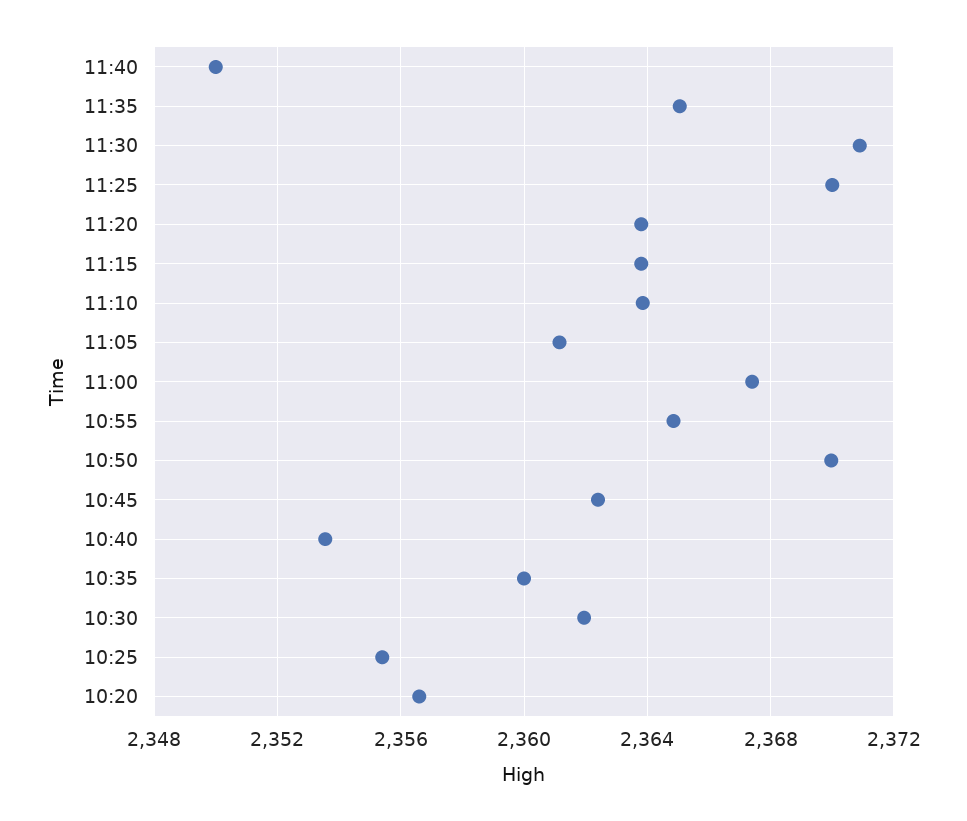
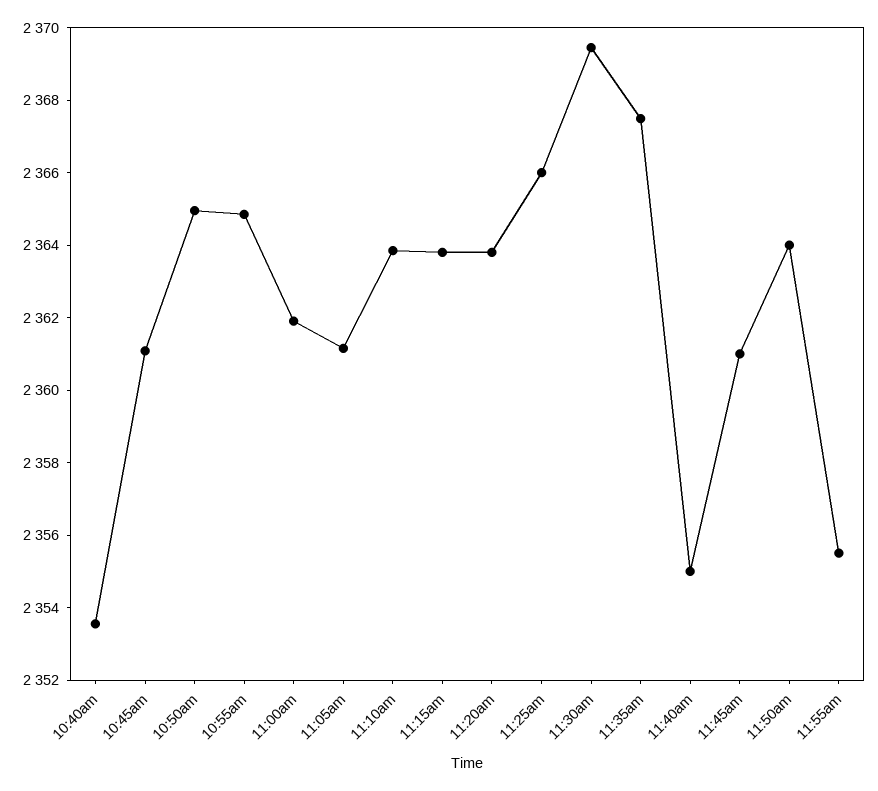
11:40: 2350 -> 2355
11:35: 2365 -> 2367.5
11:30: 2371 -> 2369.5
11:25: 2370 -> 2366
11:00: 2367.5 -> 2362
10:50: 2370 -> 2365
10:45: 2362.5 -> 2361
10:35: 2360 -> none
10:30: 2362 -> none
10:25: 2355.5 -> none
10:20: 2356.5 -> none
11:45am: none -> 2361
11:50am: none -> 2364
11:55am: none -> 2355.5

